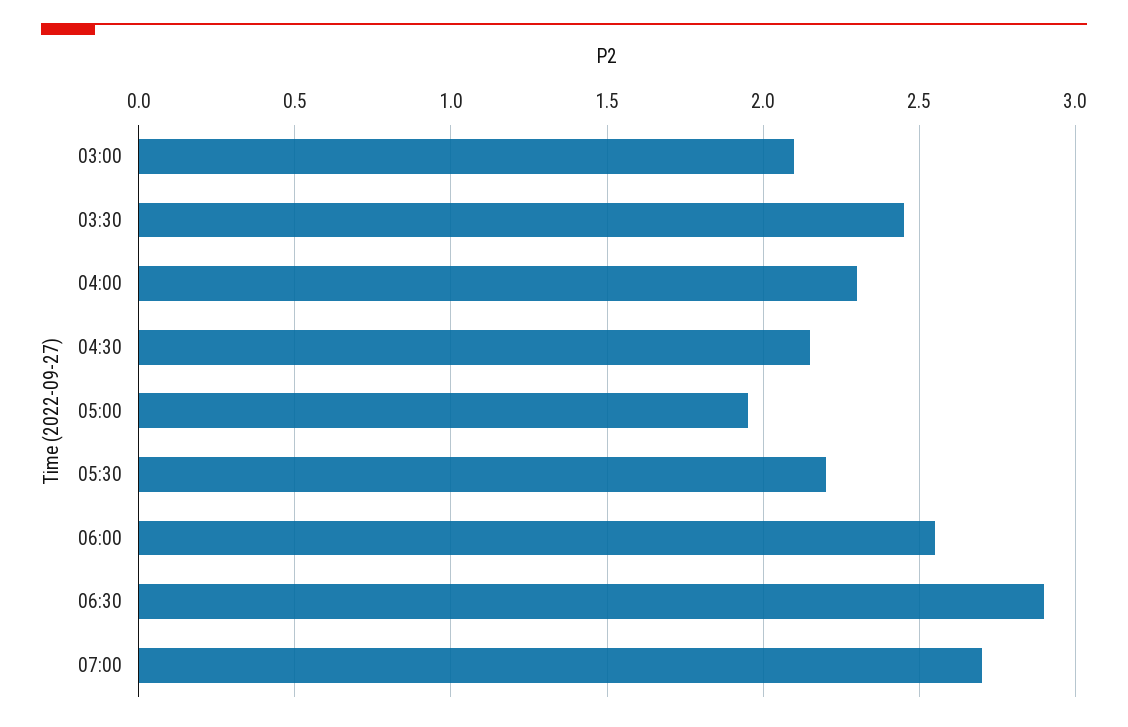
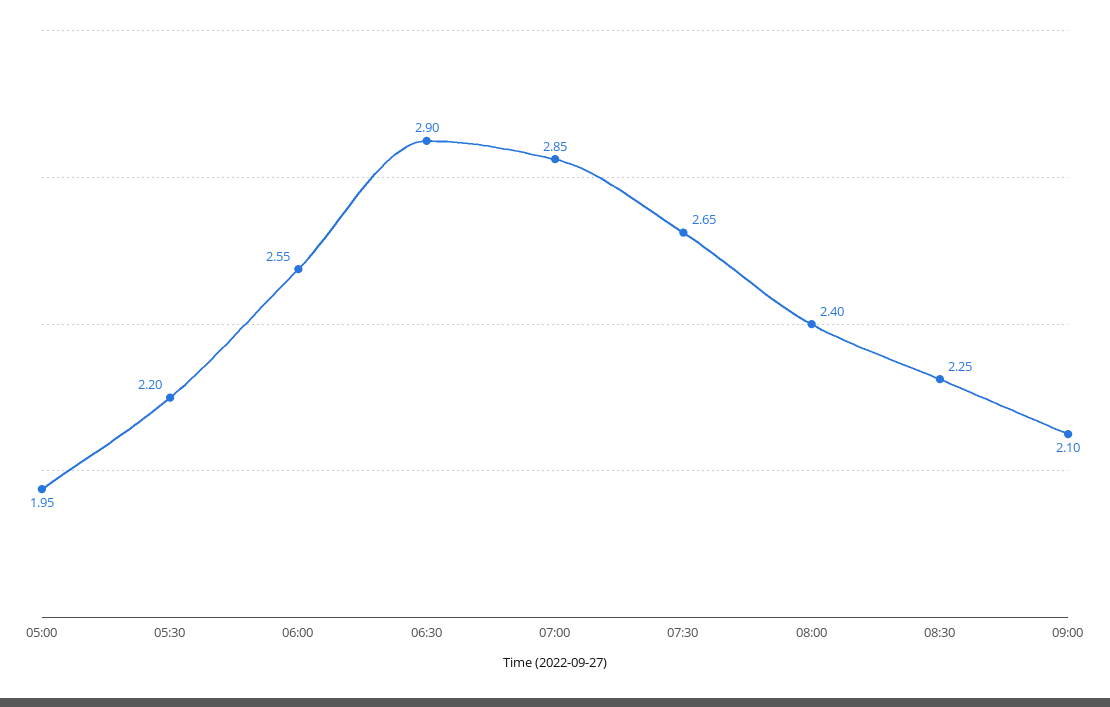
03:00: 2.1 -> none
03:30: 2.45 -> none
04:00: 2.3 -> none
04:30: 2.15 -> none
07:00: 2.7 -> 2.85
07:30: none -> 2.65
08:00: none -> 2.4
08:30: none -> 2.25
09:00: none -> 2.1

